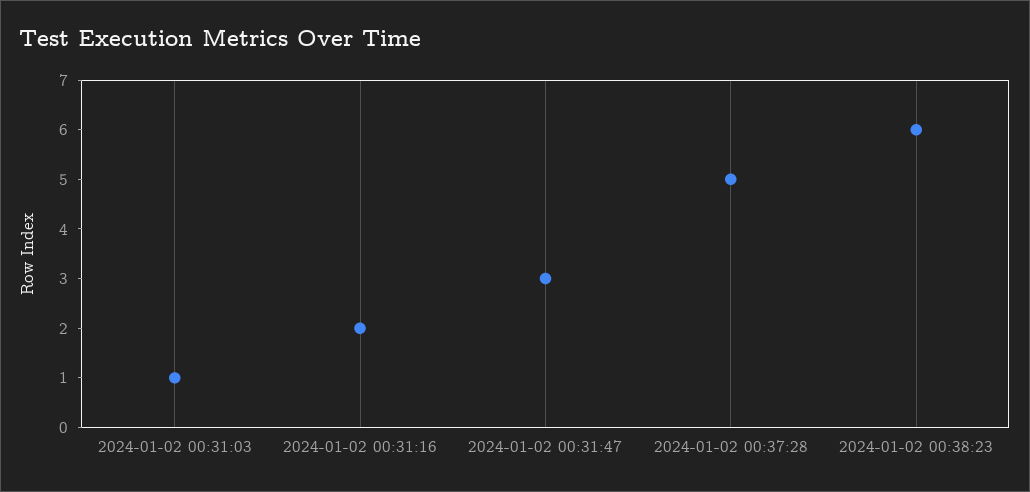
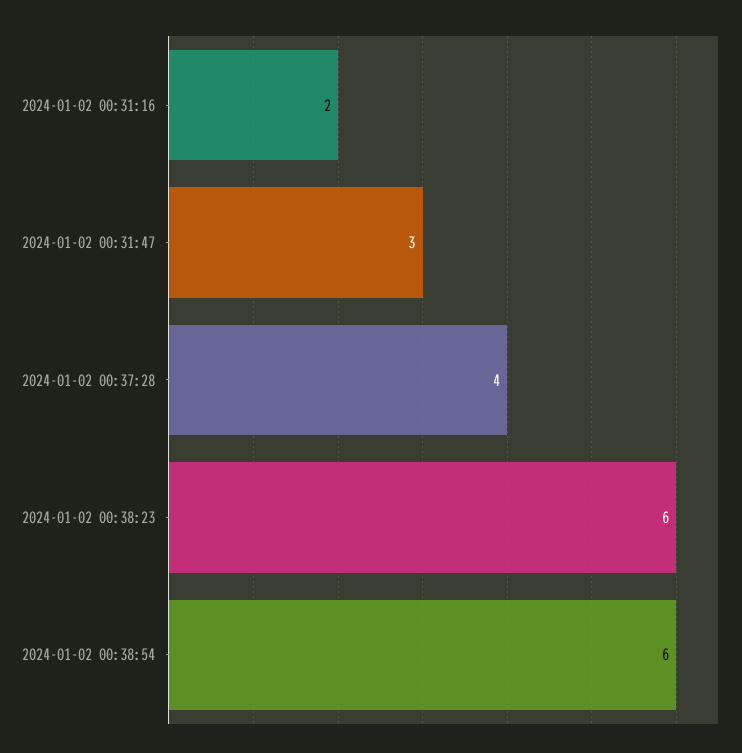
2024-01-02 00:31:03: 1 -> none
2024-01-02 00:37:28: 5 -> 4
2024-01-02 00:38:54: none -> 6

